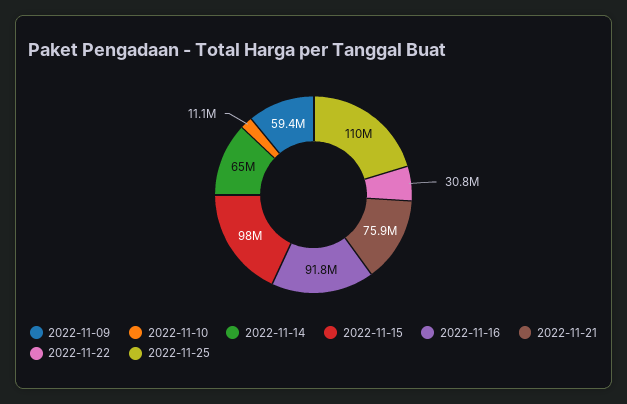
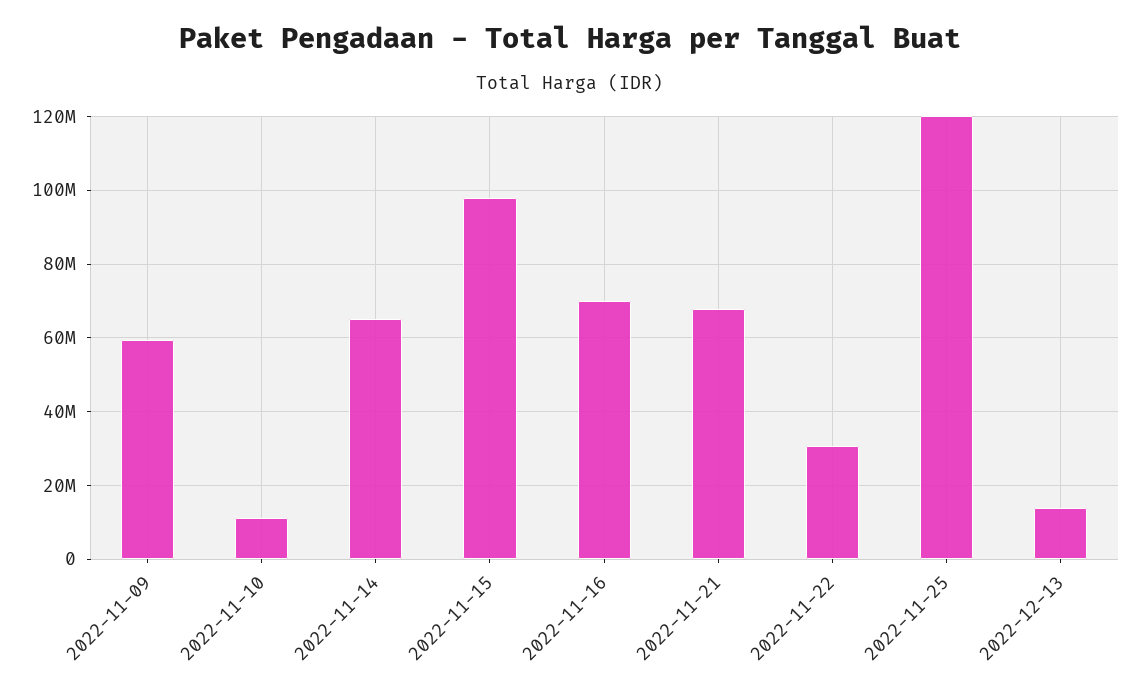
2022-11-16: 91800000 -> 70000000
2022-11-21: 75900000 -> 68000000
2022-11-25: 110000000 -> 120000000
2022-12-13: none -> 14000000

